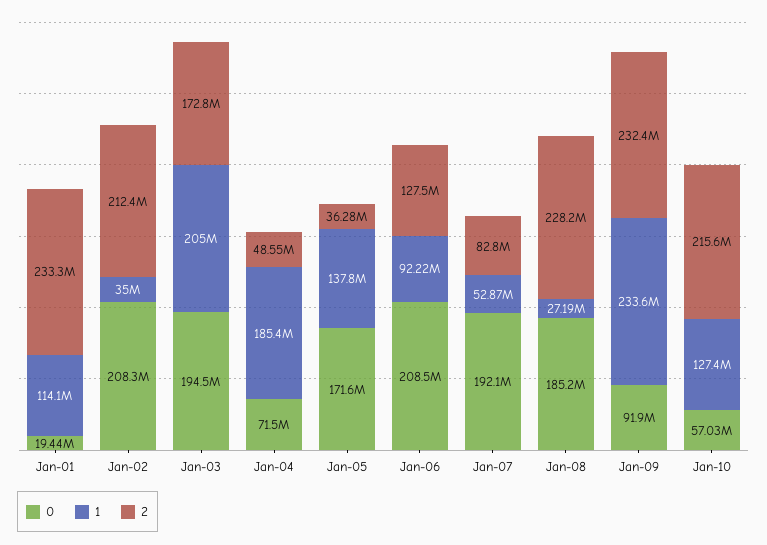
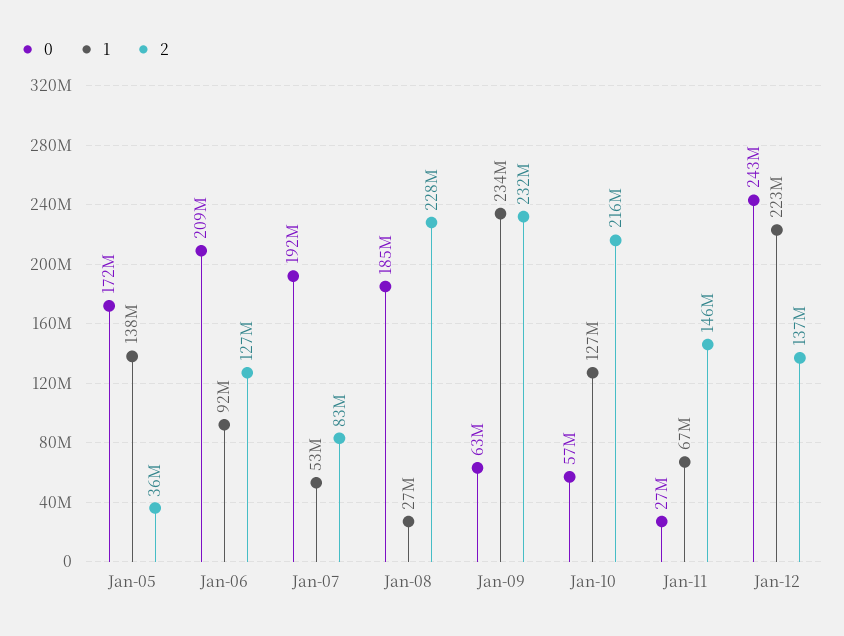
0, Jan-01: 19440000 -> none
1, Jan-01: 114100000 -> none
2, Jan-01: 233300000 -> none
0, Jan-02: 208300000 -> none
1, Jan-02: 35000000 -> none
2, Jan-02: 212400000 -> none
0, Jan-03: 194500000 -> none
1, Jan-03: 205000000 -> none
2, Jan-03: 172800000 -> none
0, Jan-04: 71500000 -> none
1, Jan-04: 185400000 -> none
2, Jan-04: 48550000 -> none
0, Jan-09: 91900000 -> 63000000
0, Jan-11: none -> 27000000
1, Jan-11: none -> 67000000
2, Jan-11: none -> 146000000
0, Jan-12: none -> 243000000
1, Jan-12: none -> 223000000
2, Jan-12: none -> 137000000

